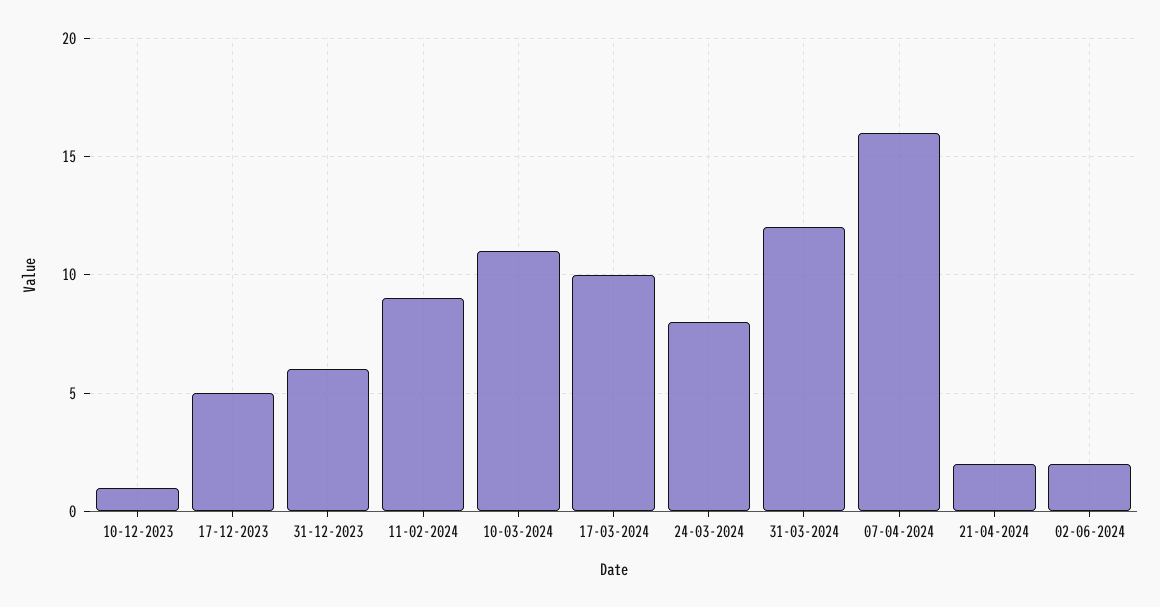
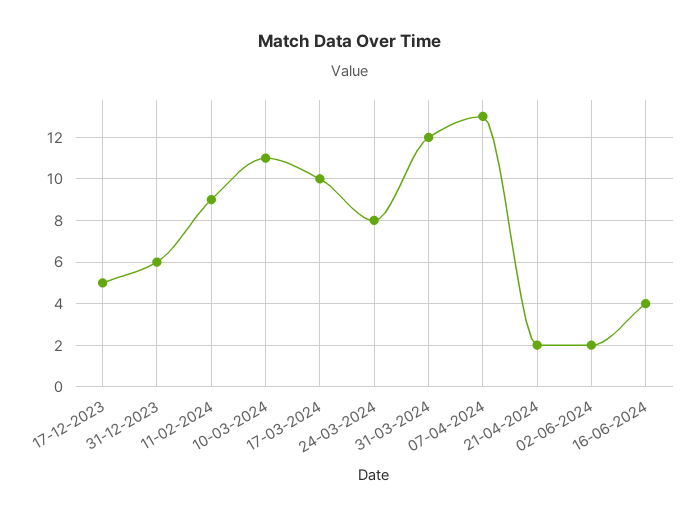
10-12-2023: 1 -> none
07-04-2024: 16 -> 13
16-06-2024: none -> 4

